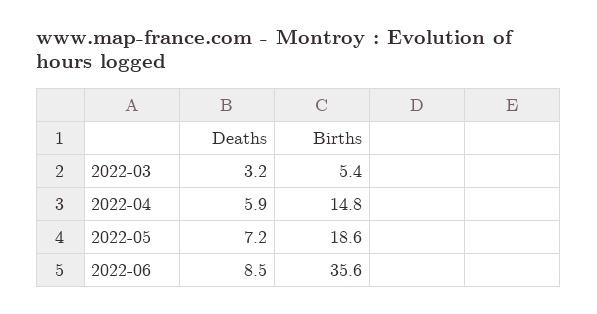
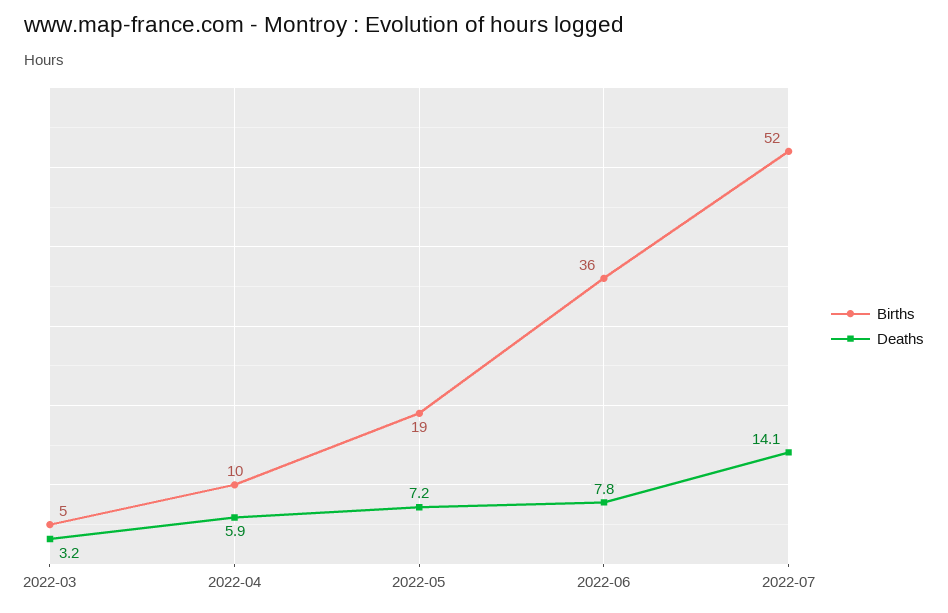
Births, 2022-04: 14.8 -> 10
Deaths, 2022-06: 8.5 -> 7.8
Births, 2022-07: none -> 52
Deaths, 2022-07: none -> 14.1

